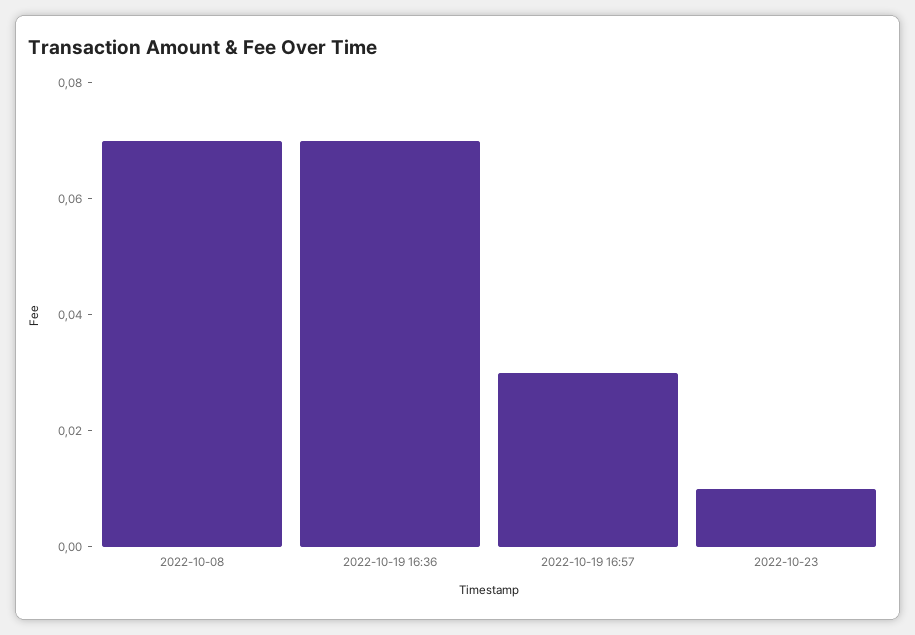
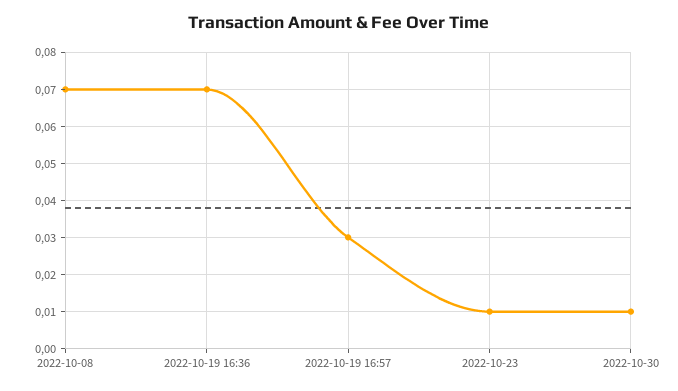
2022-10-30: none -> 0.01

